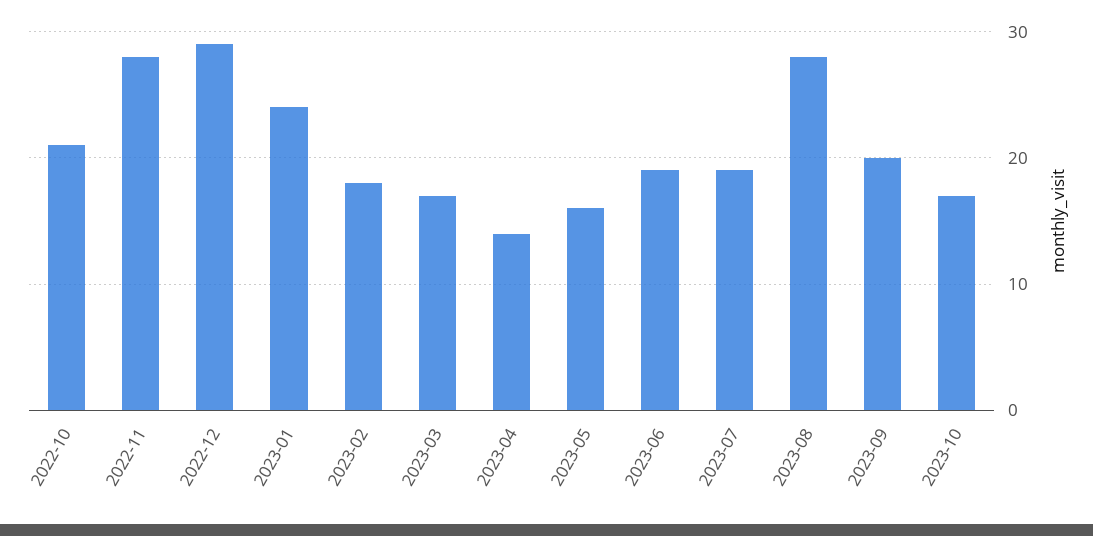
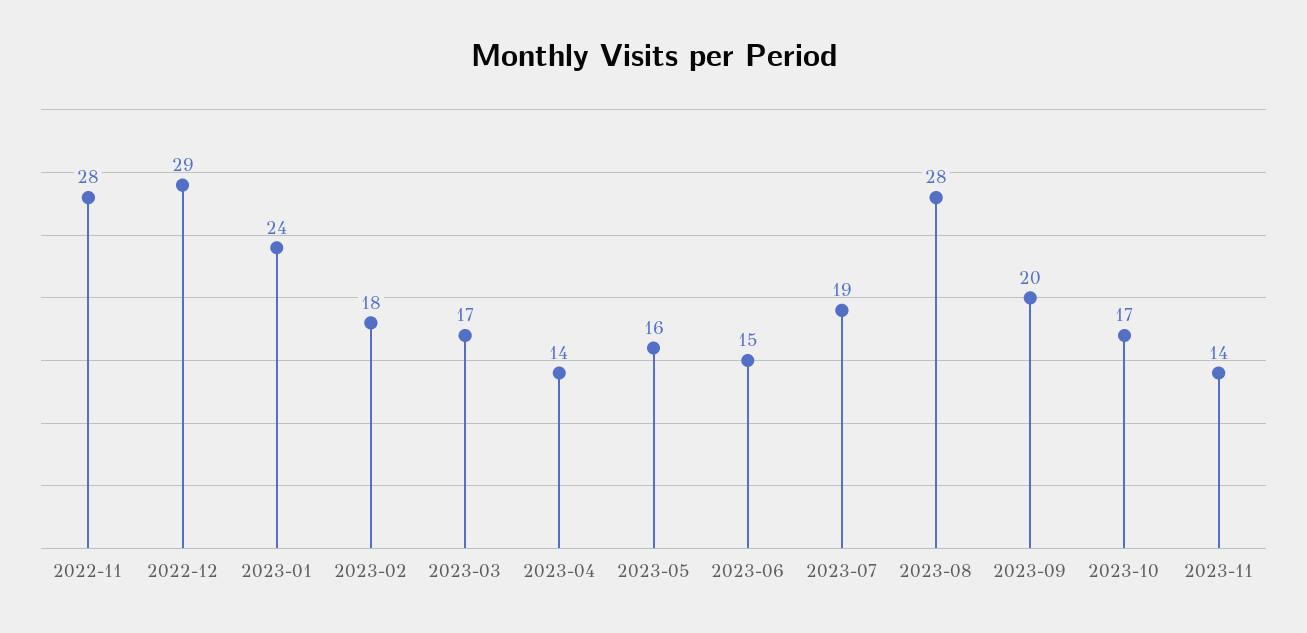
2022-10: 21 -> none
2023-06: 19 -> 15
2023-11: none -> 14

